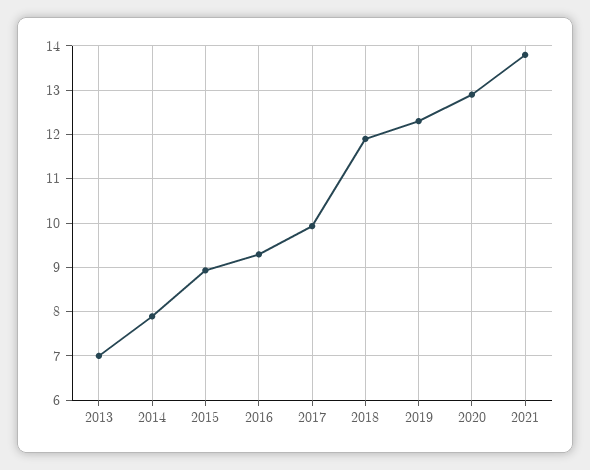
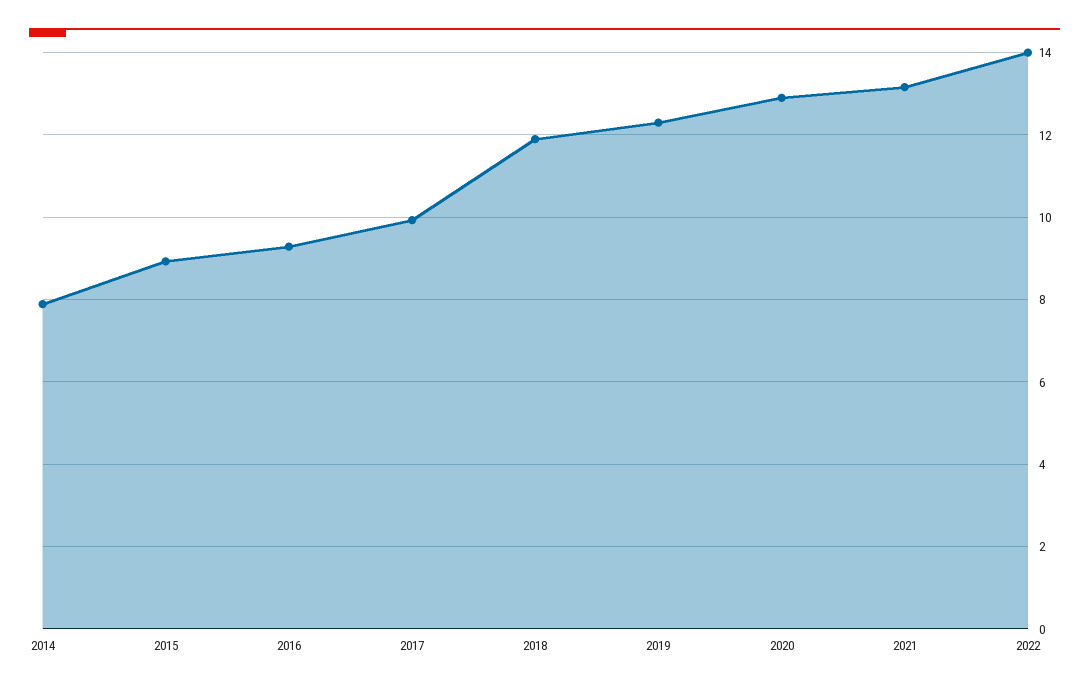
2013: 7 -> none
2021: 13.8 -> 13.2
2022: none -> 14

